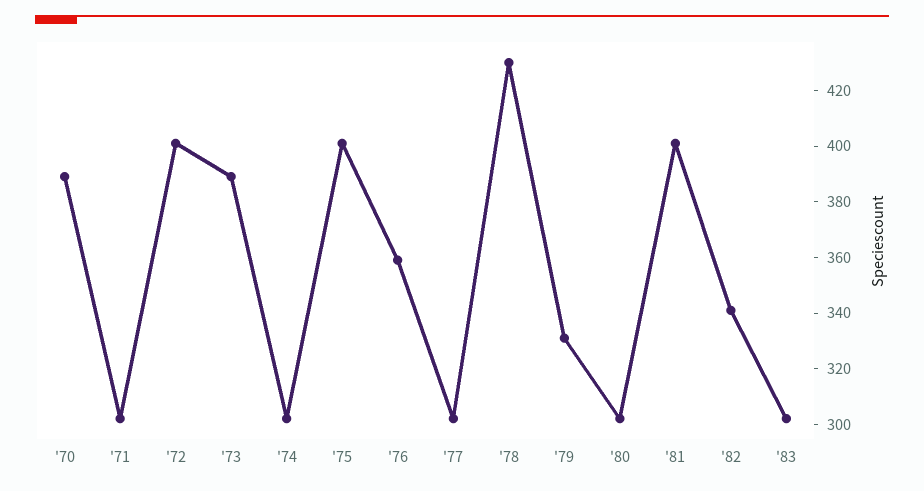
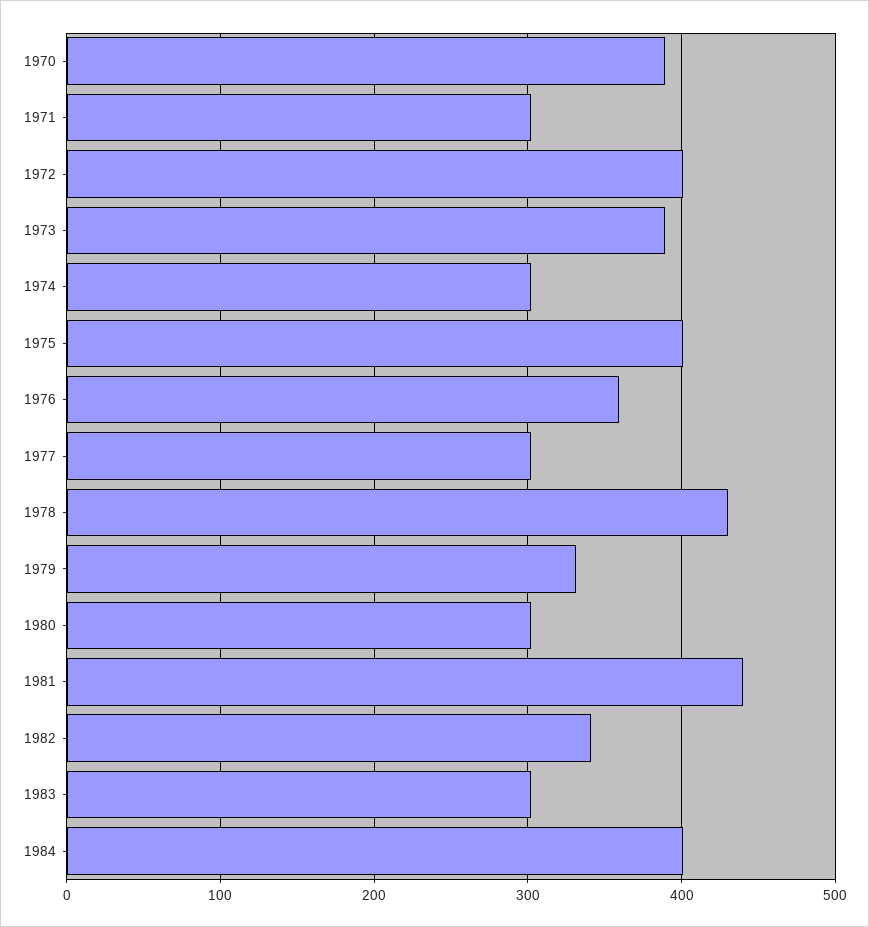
'81: 400 -> 440
1984: none -> 400

